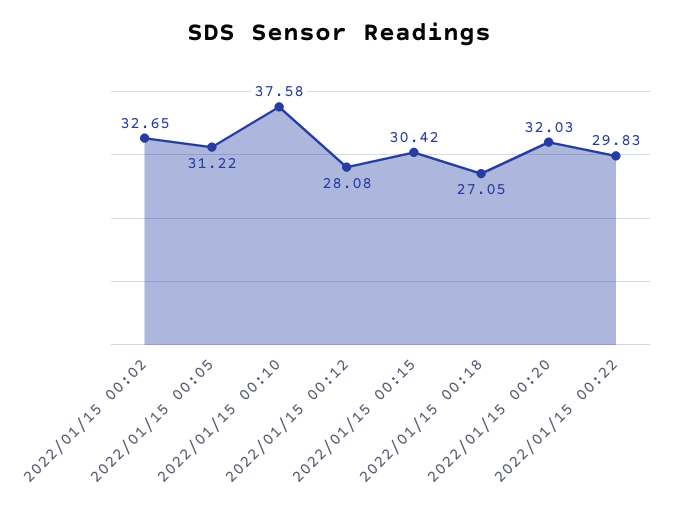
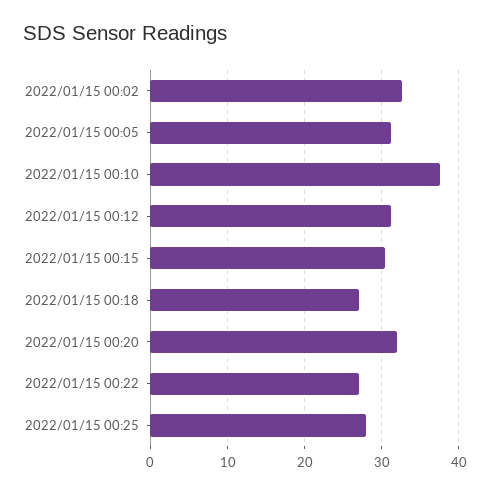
2022/01/15 00:12: 28.08 -> 31
2022/01/15 00:22: 29.83 -> 27
2022/01/15 00:25: none -> 28

